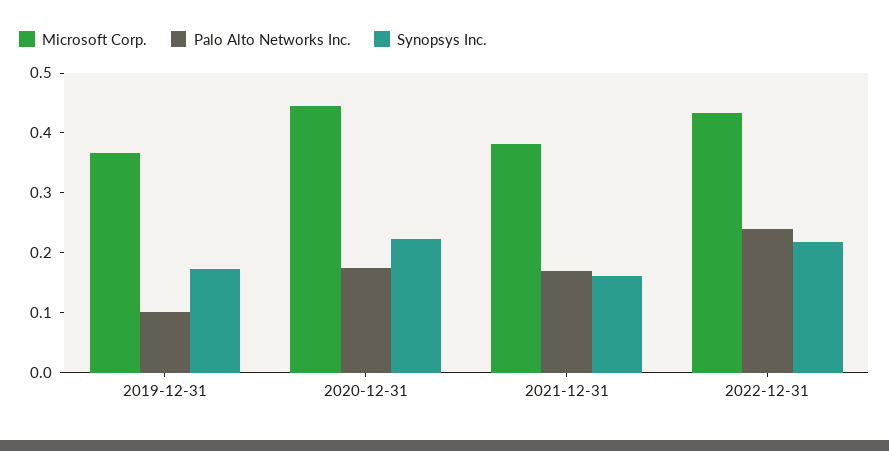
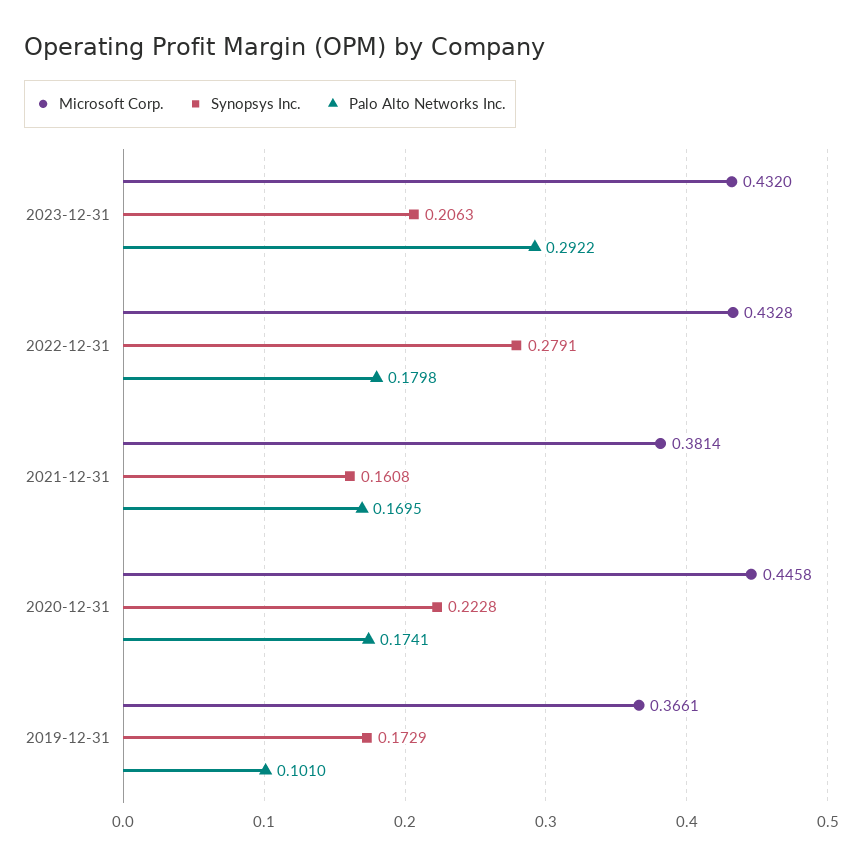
Palo Alto Networks Inc., 2022-12-31: 0.24 -> 0.1798
Synopsys Inc., 2022-12-31: 0.22 -> 0.2791
Microsoft Corp., 2023-12-31: none -> 0.432
Synopsys Inc., 2023-12-31: none -> 0.2063
Palo Alto Networks Inc., 2023-12-31: none -> 0.2922

